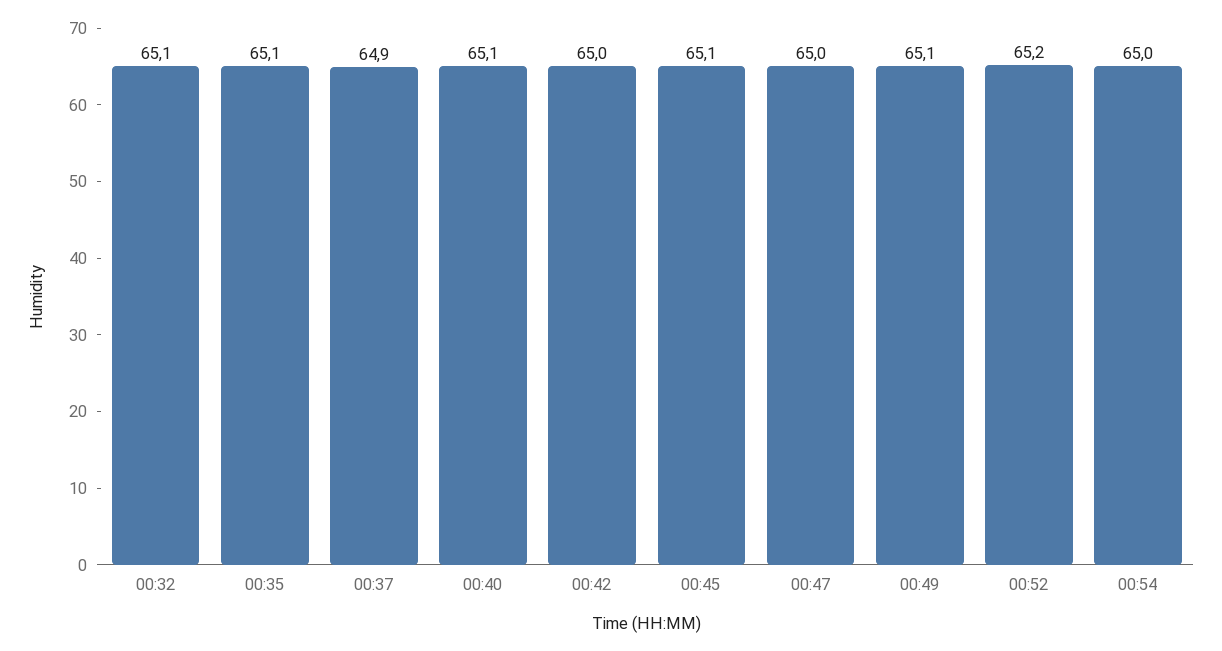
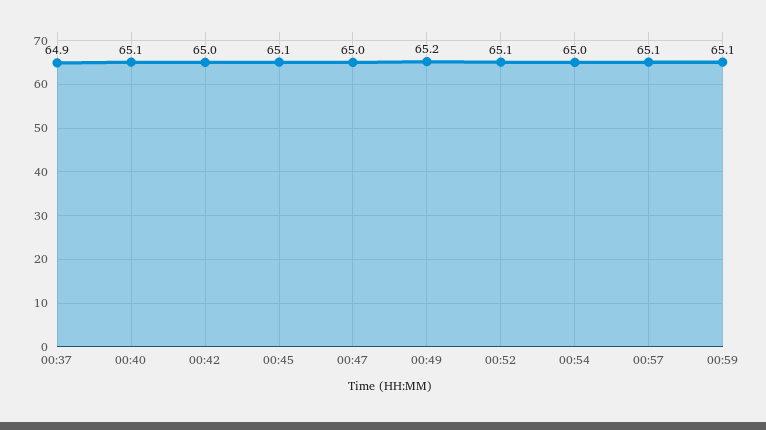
00:32: 65.1 -> none
00:35: 65.1 -> none
00:49: 65.1 -> 65.2
00:52: 65.2 -> 65.1
00:57: none -> 65.1
00:59: none -> 65.1

